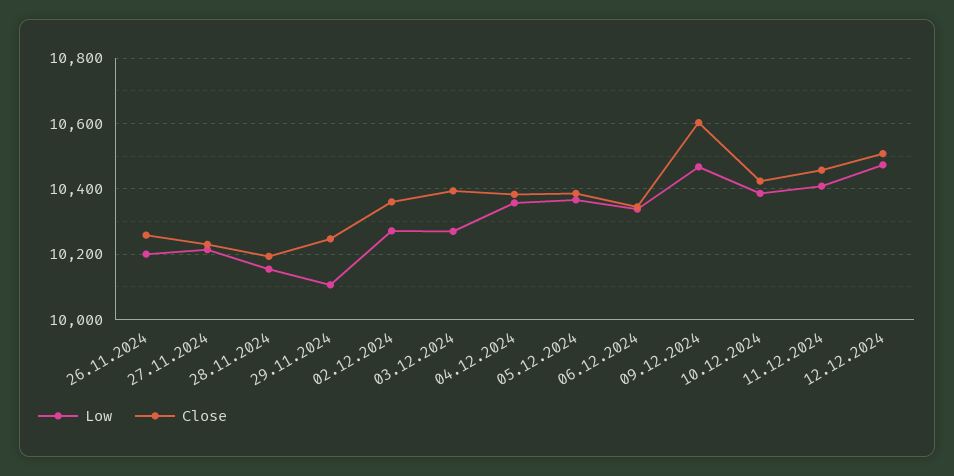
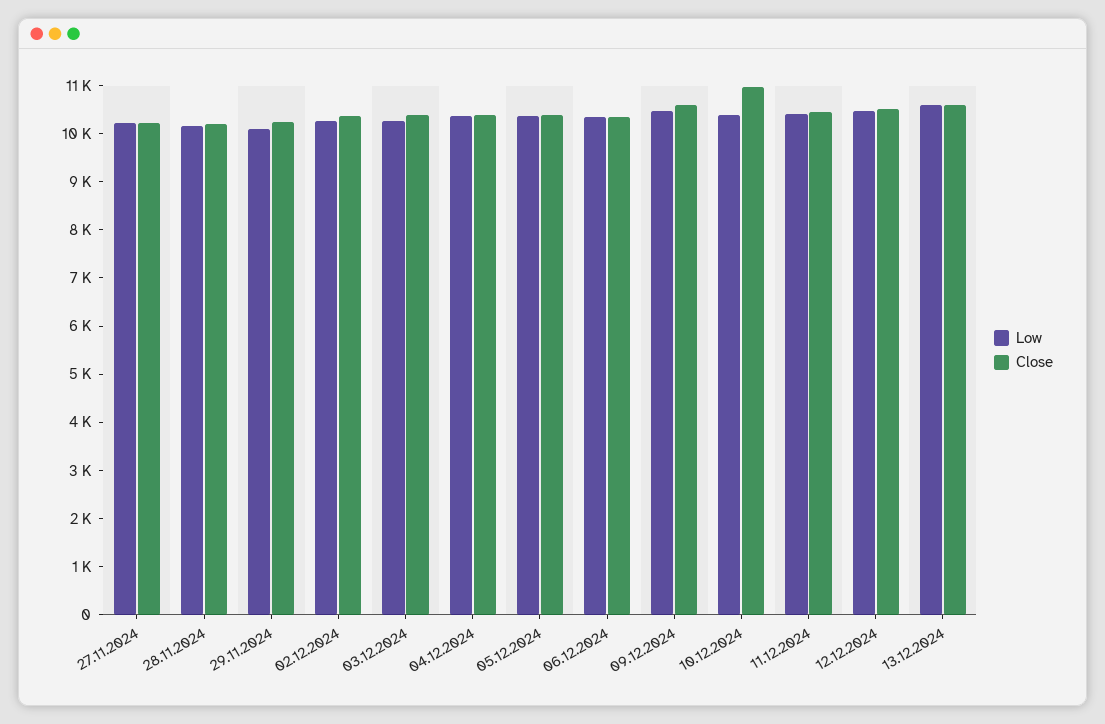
Low, 26.11.2024: 10200 -> none
Close, 26.11.2024: 10260 -> none
Close, 10.12.2024: 10420 -> 11000
Low, 13.12.2024: none -> 10600
Close, 13.12.2024: none -> 10600

